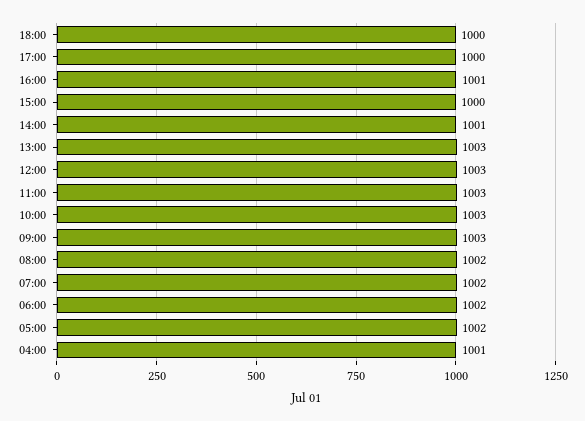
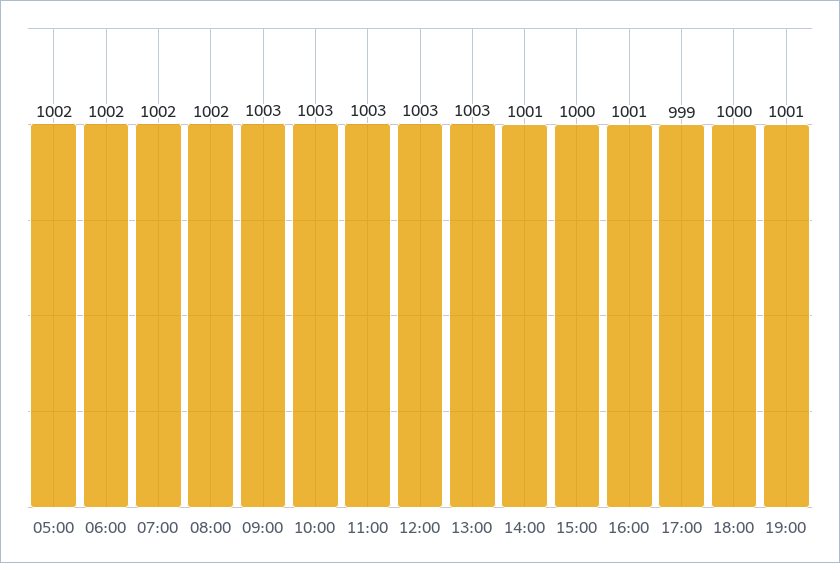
17:00: 1000 -> 999
04:00: 1001 -> none
19:00: none -> 1001

